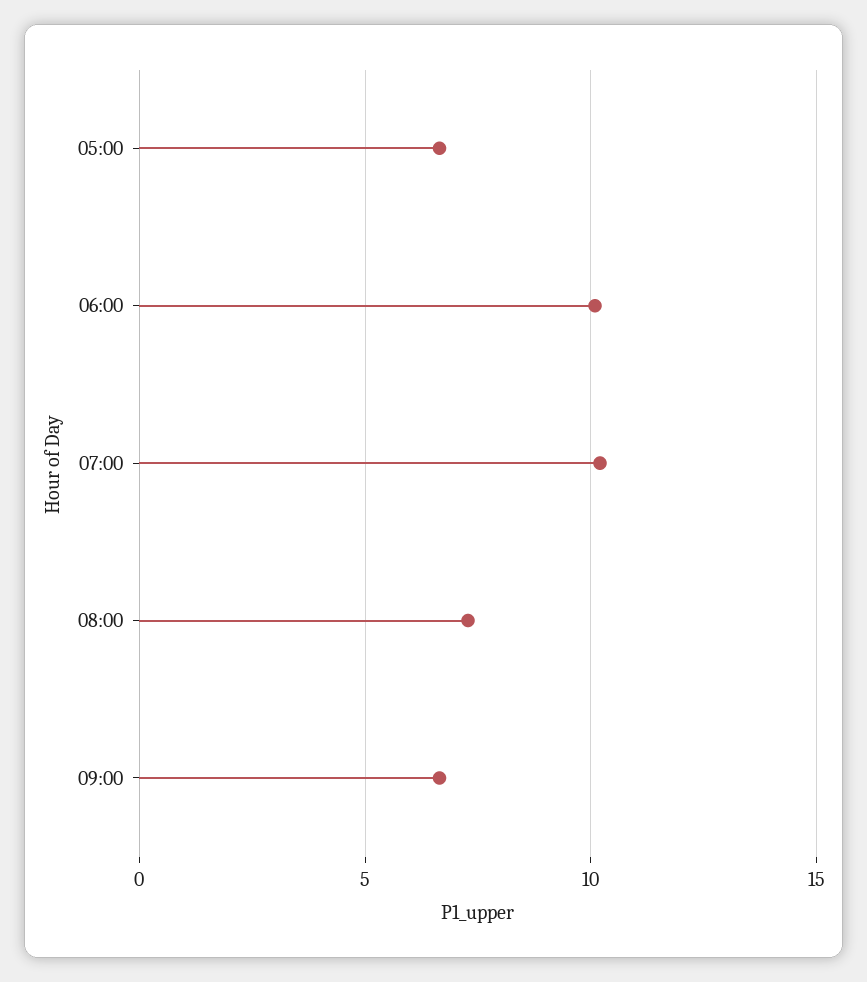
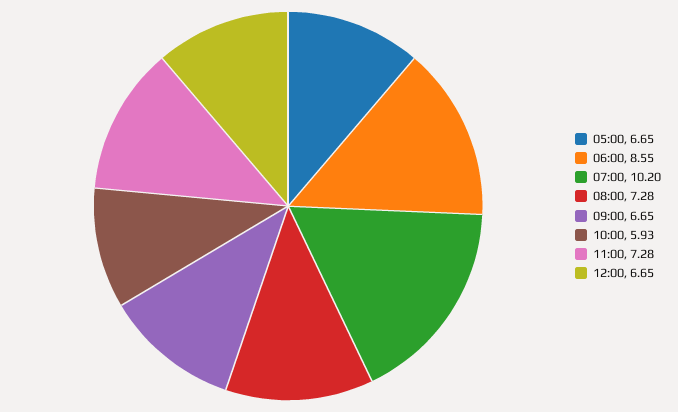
06:00: 10 -> 8.55
10:00: none -> 5.93
11:00: none -> 7.28
12:00: none -> 6.65

